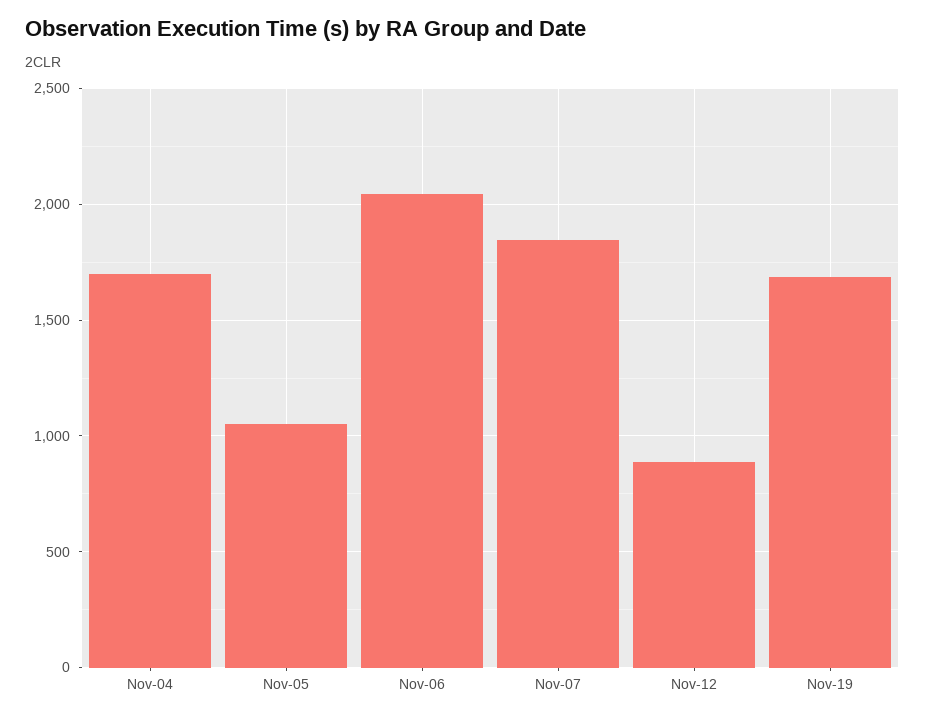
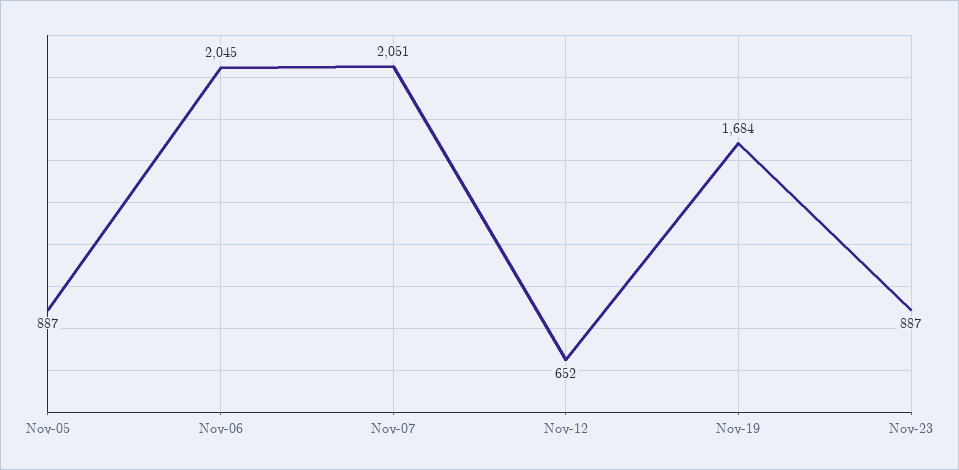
Nov-04: 1700 -> none
Nov-05: 1050 -> 887
Nov-07: 1850 -> 2051
Nov-12: 900 -> 652
Nov-23: none -> 887

